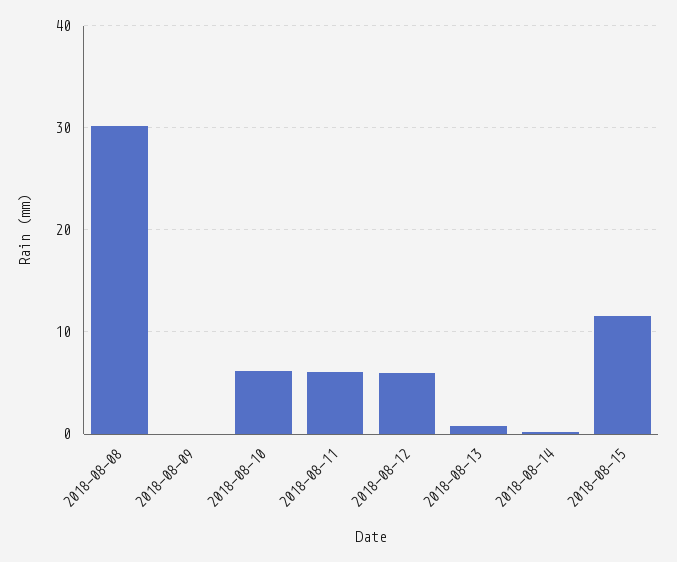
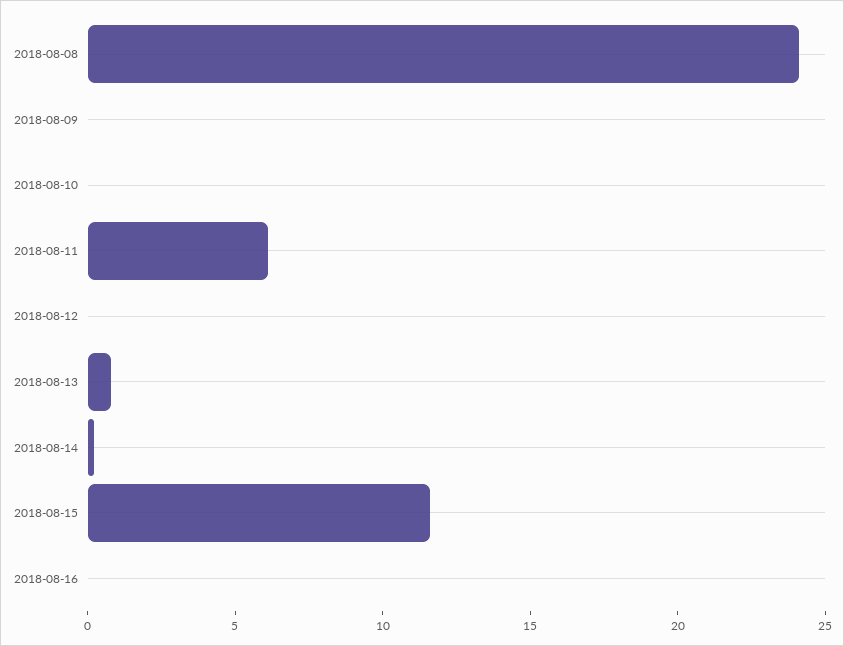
2018-08-08: 30 -> 24
2018-08-10: 6 -> 0
2018-08-12: 6 -> 0
2018-08-16: none -> 0

